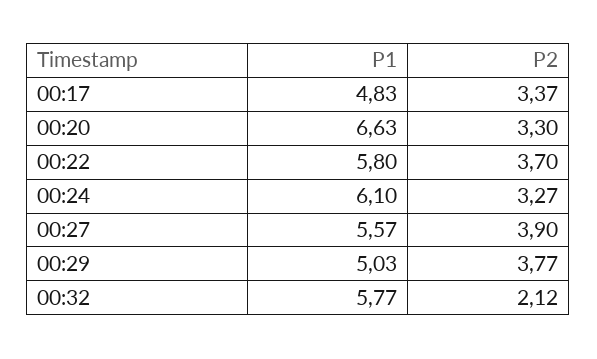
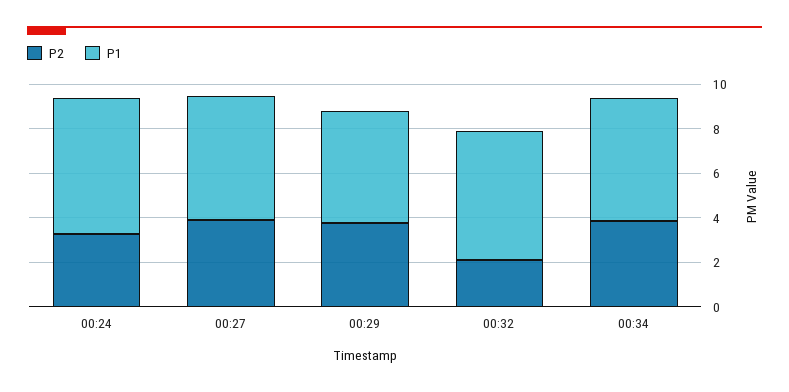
P1, 00:17: 4.83 -> none
P2, 00:17: 3.37 -> none
P1, 00:20: 6.63 -> none
P2, 00:20: 3.3 -> none
P1, 00:22: 5.8 -> none
P2, 00:22: 3.7 -> none
P2, 00:34: none -> 4
P1, 00:34: none -> 5.5

